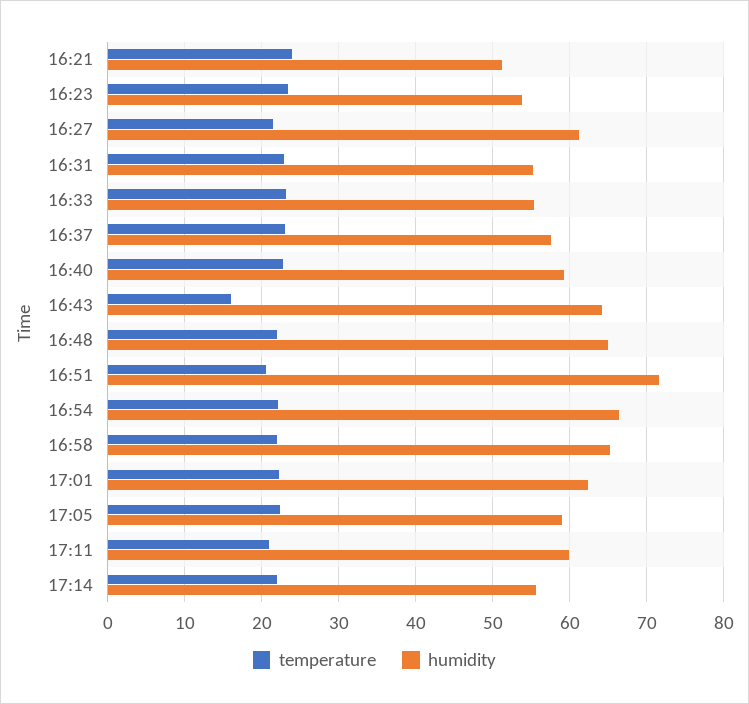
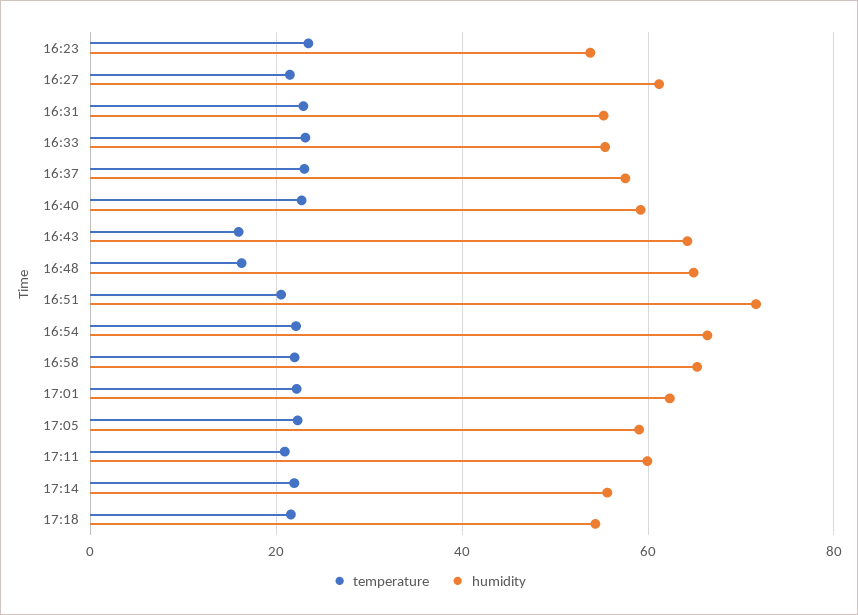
temperature, 16:21: 24 -> none
humidity, 16:21: 51 -> none
temperature, 16:48: 22 -> 16
temperature, 17:18: none -> 22
humidity, 17:18: none -> 54

